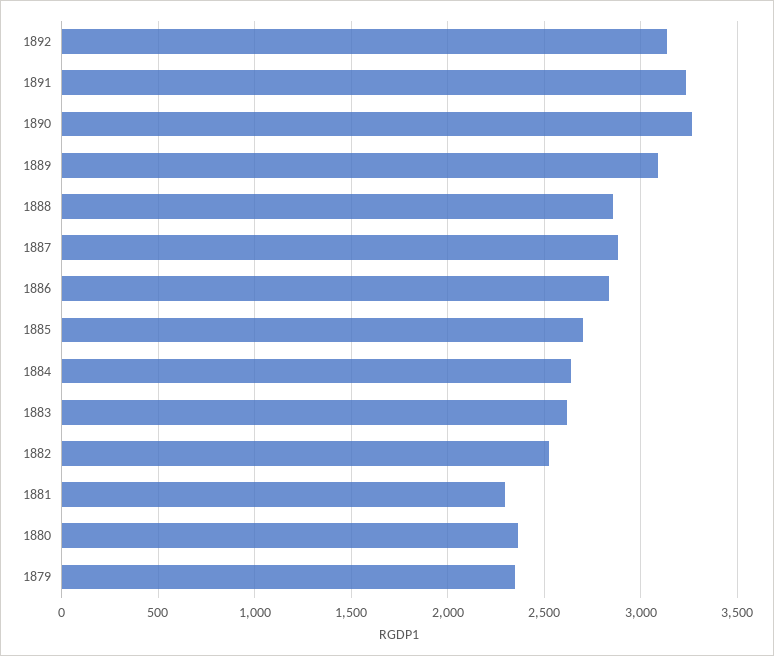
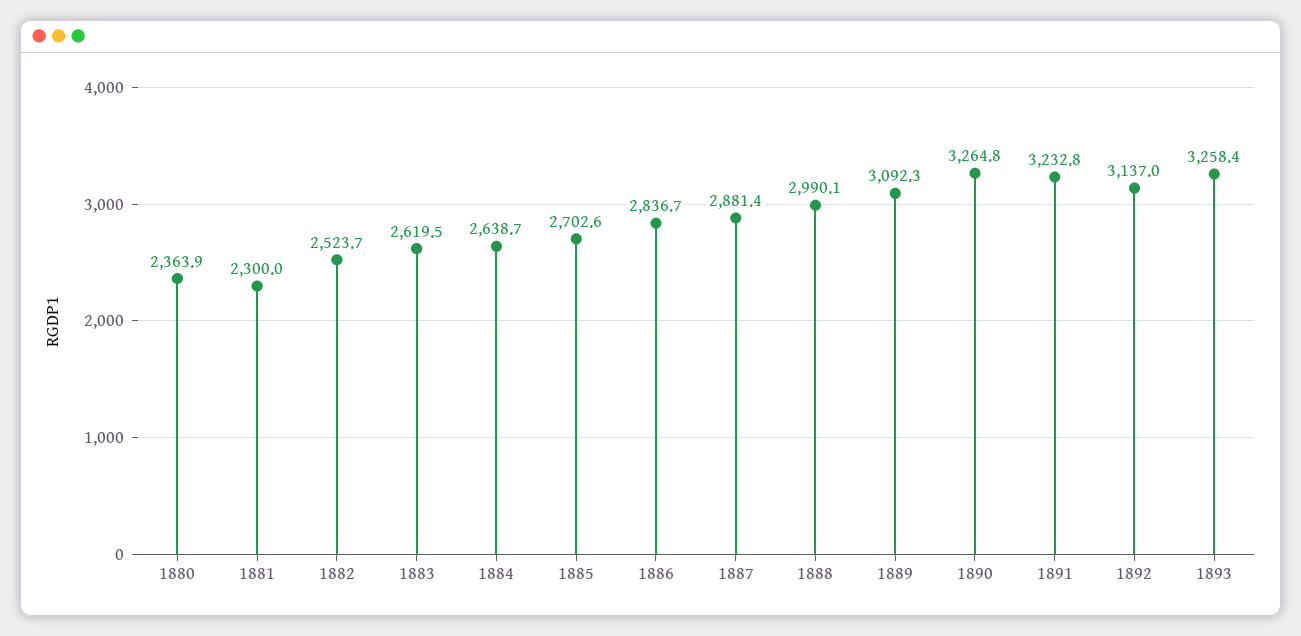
1888: 2850 -> 2990.1
1879: 2350 -> none
1893: none -> 3258.4

